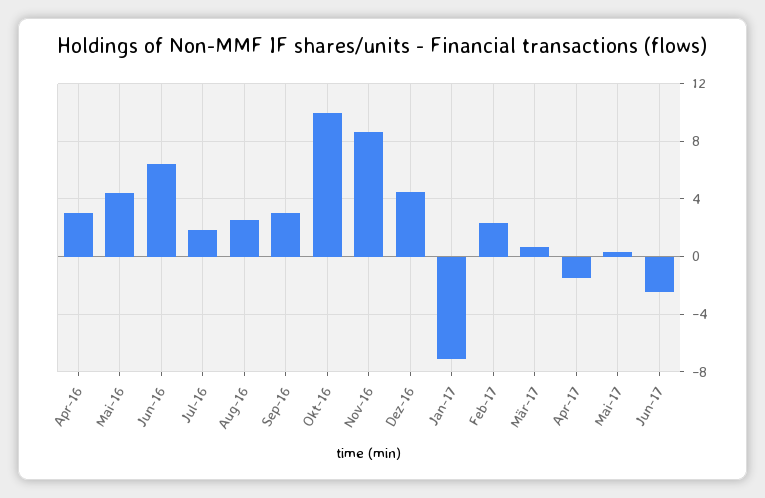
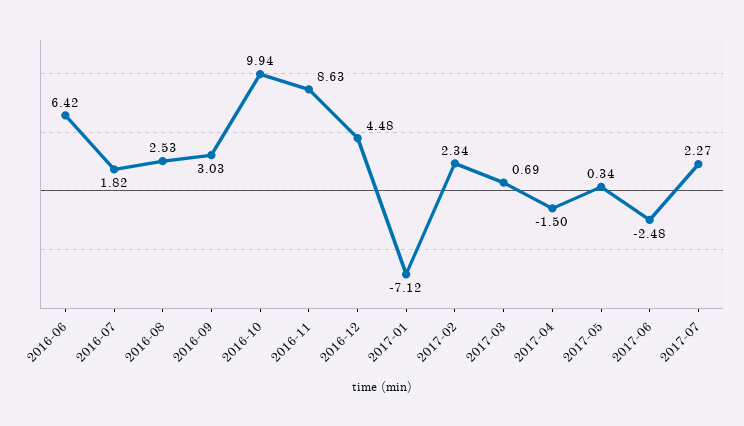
Apr-16: 3 -> none
Mai-16: 4.5 -> none
2017-07: none -> 2.27

